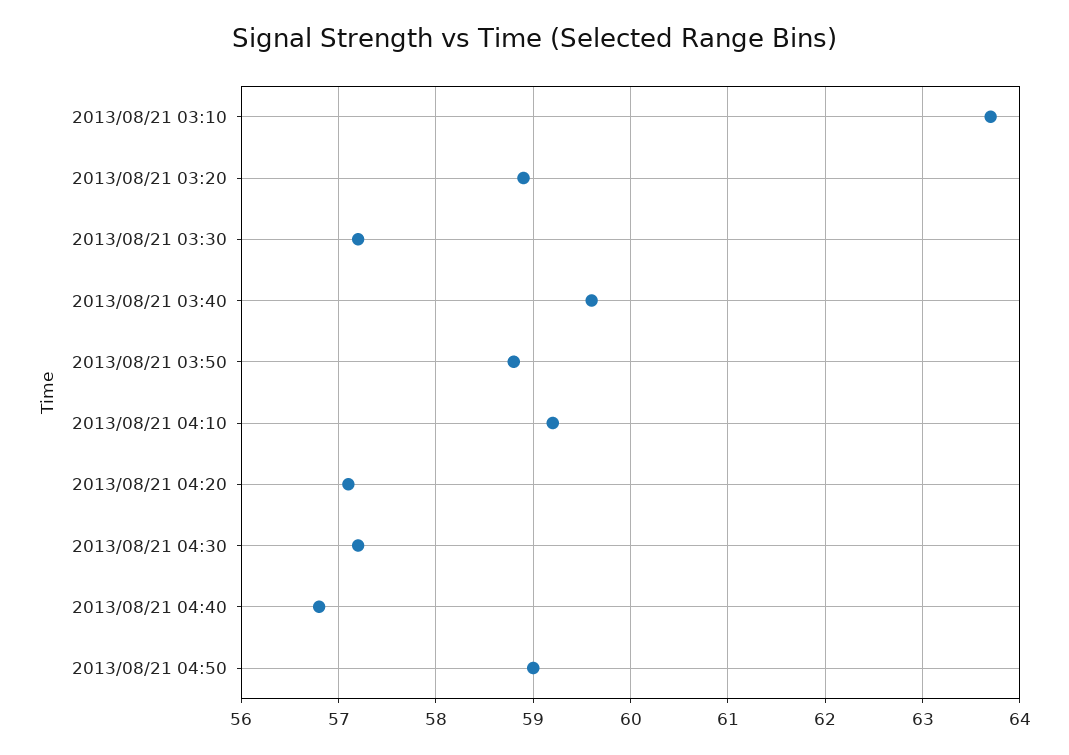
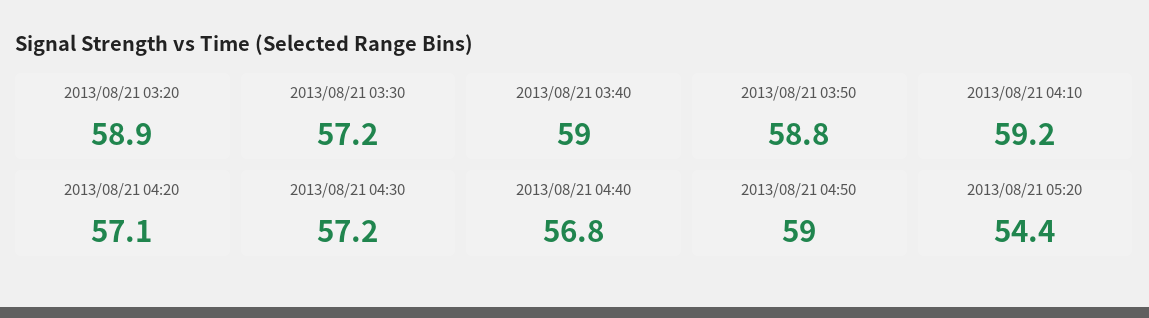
2013/08/21 03:10: 63.7 -> none
2013/08/21 03:40: 59.6 -> 59
2013/08/21 05:20: none -> 54.4

